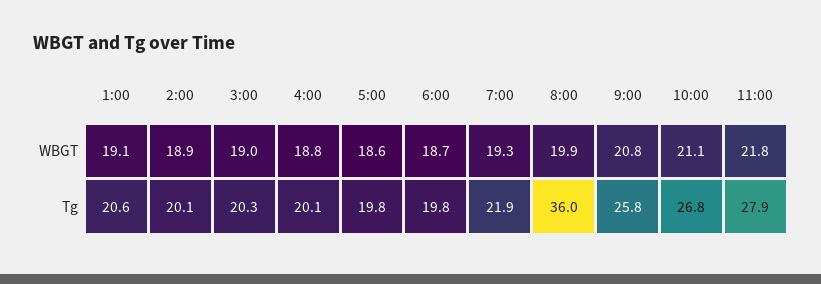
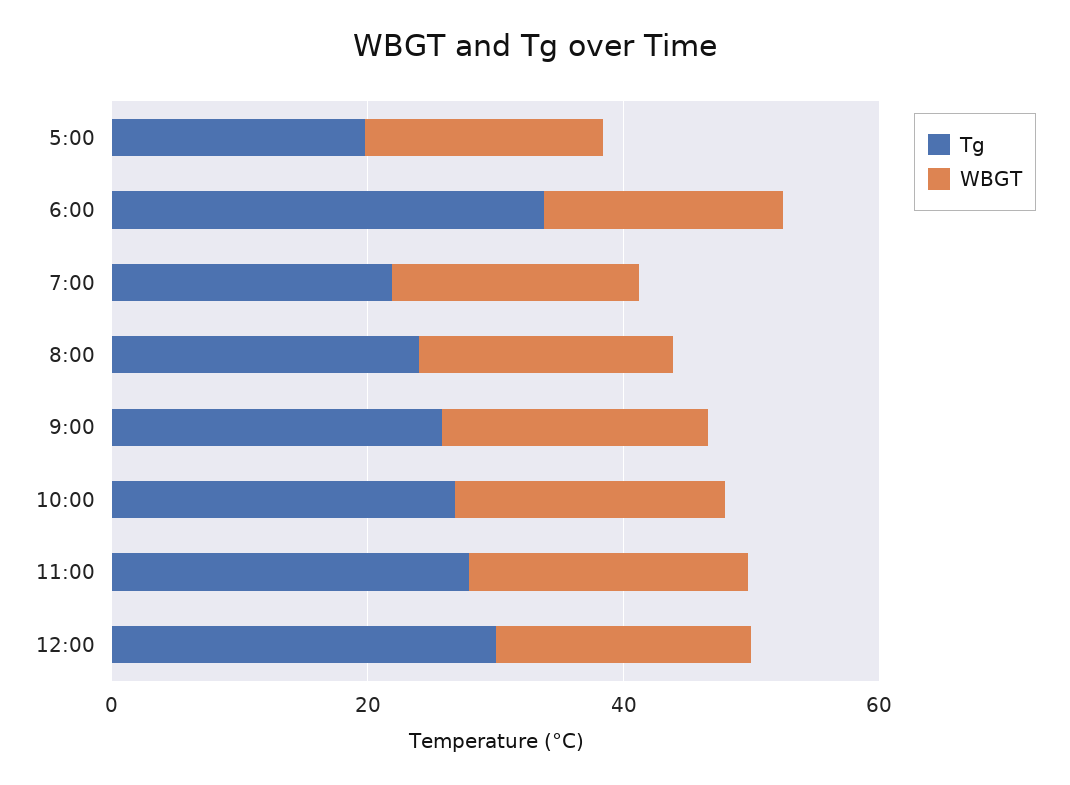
WBGT, 1:00: 19.1 -> none
WBGT, 2:00: 18.9 -> none
WBGT, 3:00: 19 -> none
WBGT, 4:00: 18.8 -> none
Tg, 1:00: 20.6 -> none
Tg, 2:00: 20.1 -> none
Tg, 3:00: 20.3 -> none
Tg, 4:00: 20.1 -> none
Tg, 6:00: 19.8 -> 35
Tg, 8:00: 36 -> 25
Tg, 12:00: none -> 30
WBGT, 12:00: none -> 20

